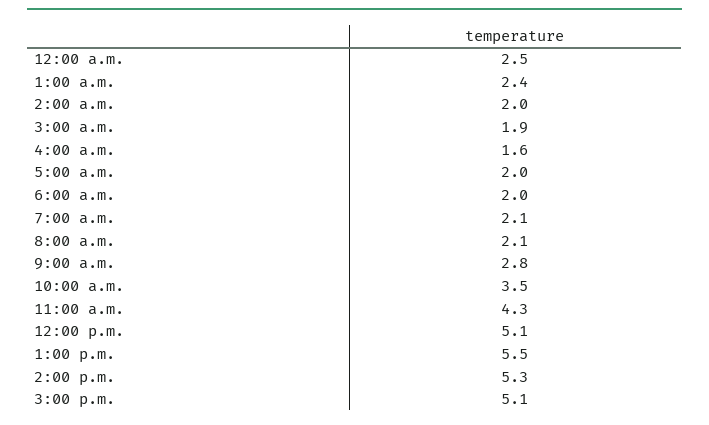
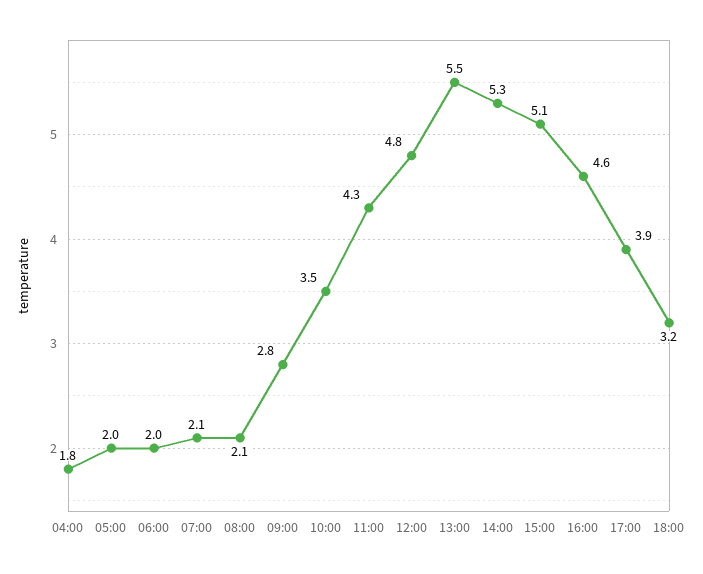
12:00 a.m.: 2.5 -> none
1:00 a.m.: 2.4 -> none
2:00 a.m.: 2 -> none
3:00 a.m.: 1.9 -> none
4:00 a.m.: 1.6 -> 1.8
12:00 p.m.: 5.1 -> 4.8
16:00: none -> 4.6
17:00: none -> 3.9
18:00: none -> 3.2

